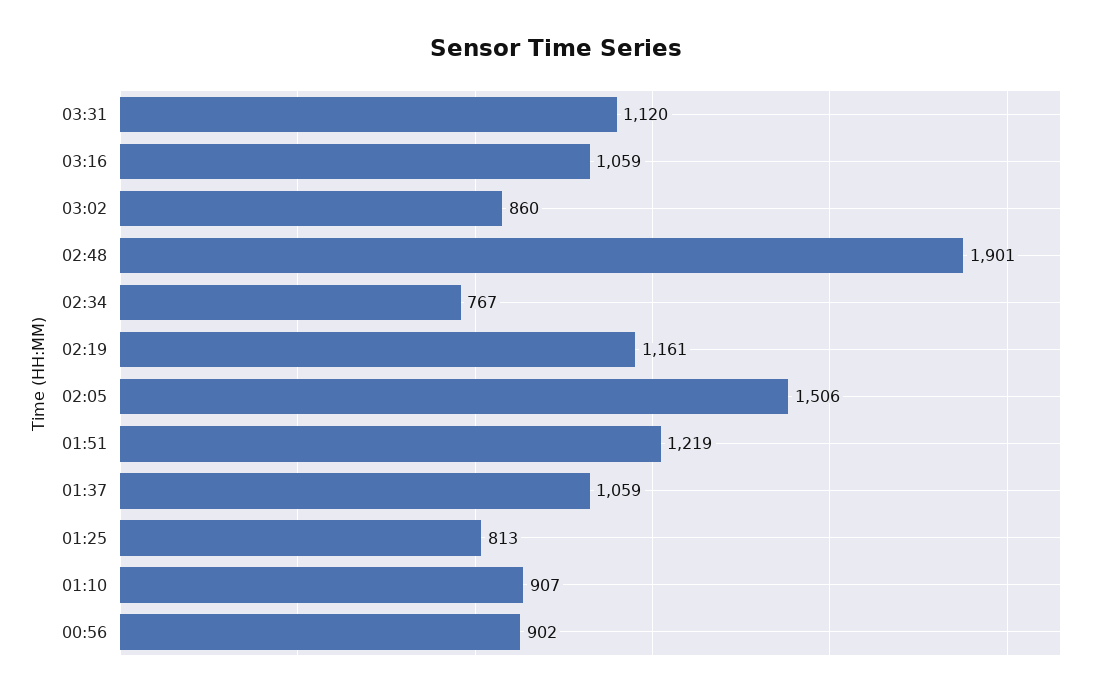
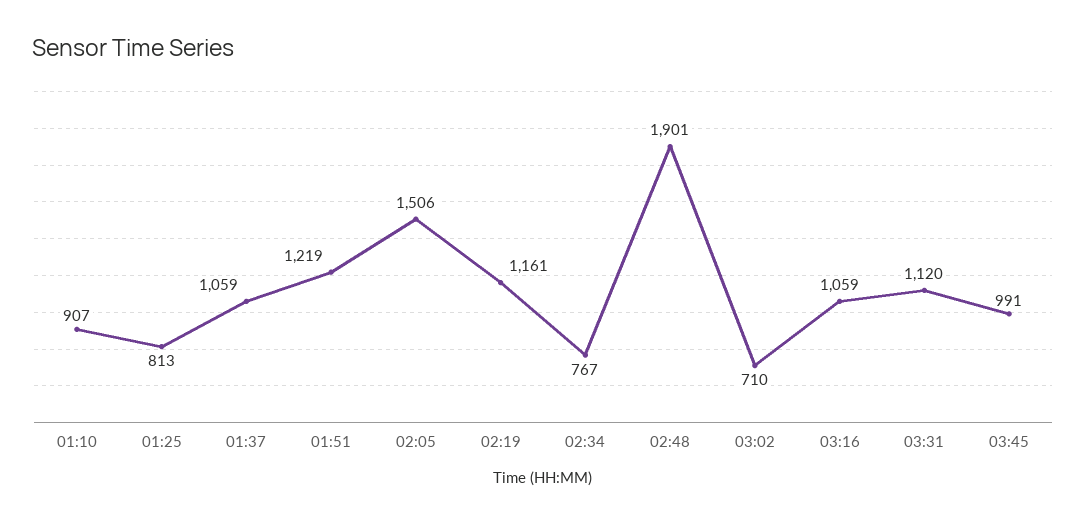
03:02: 860 -> 710
00:56: 902 -> none
03:45: none -> 991

